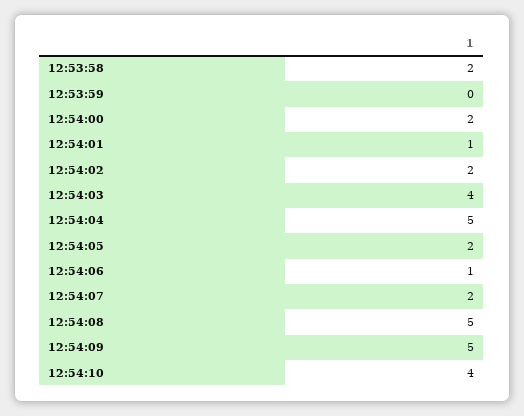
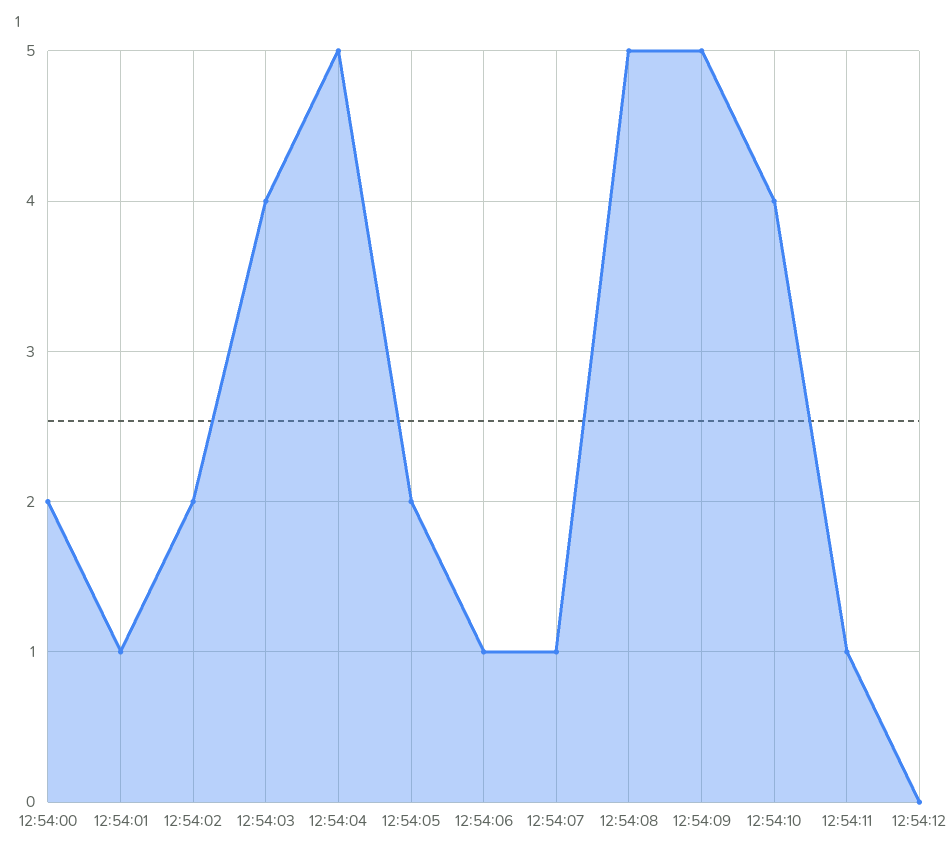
12:53:58: 2 -> none
12:53:59: 0 -> none
12:54:07: 2 -> 1
12:54:11: none -> 1
12:54:12: none -> 0

